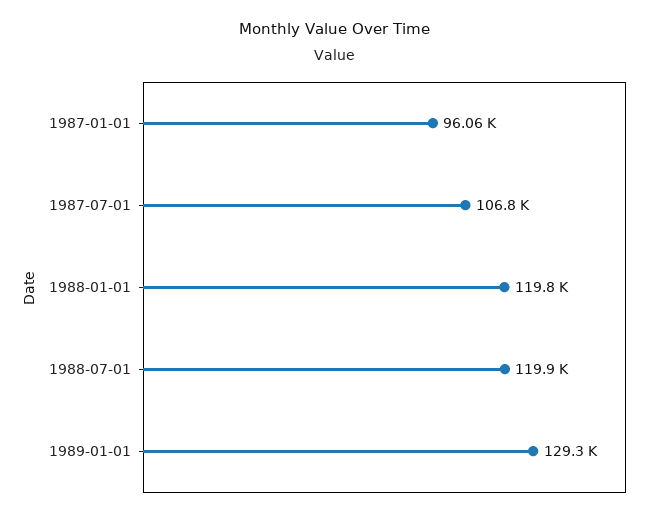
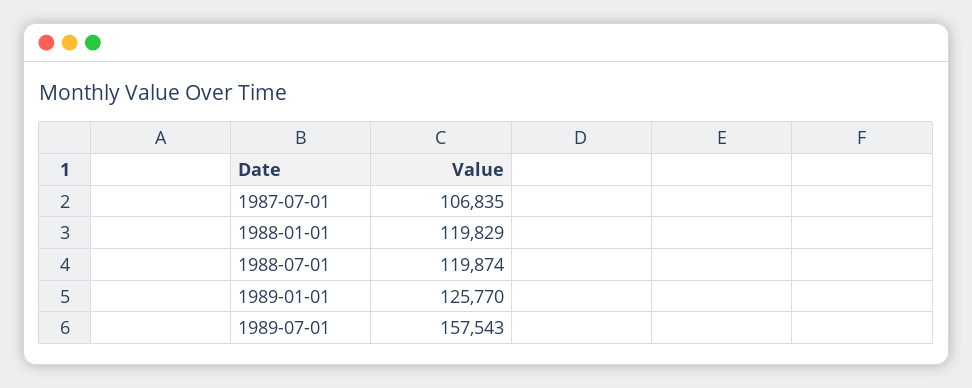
1987-01-01: 96060 -> none
1989-01-01: 129300 -> 125770
1989-07-01: none -> 157543

